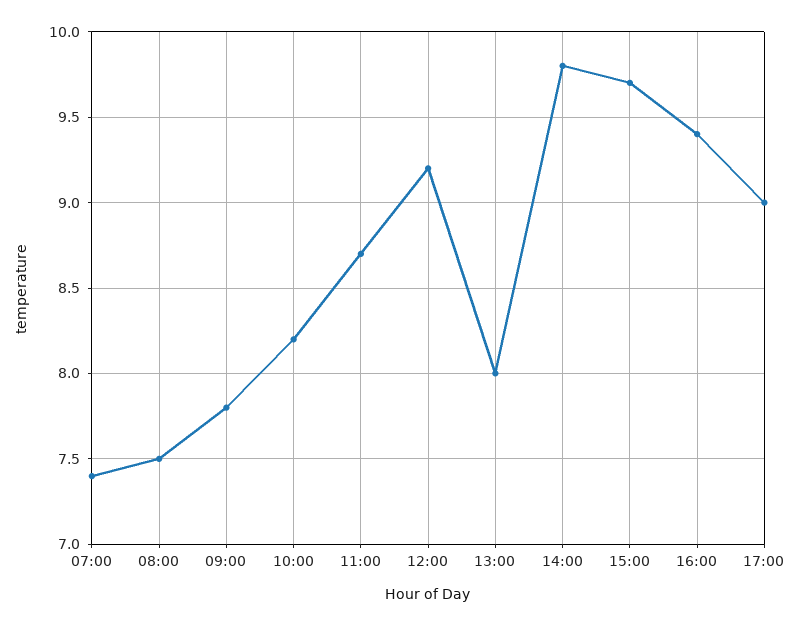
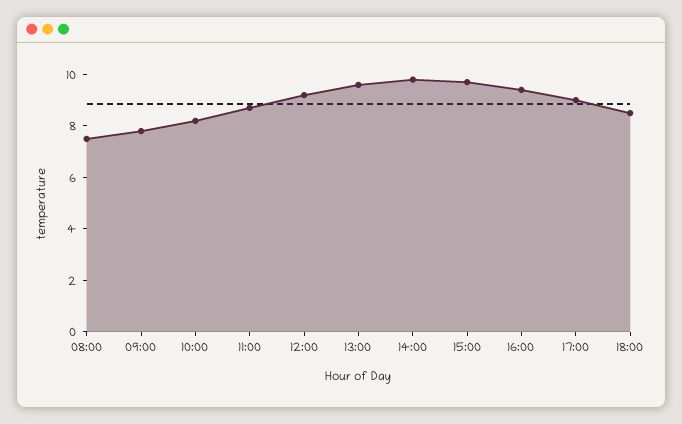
07:00: 7.4 -> none
13:00: 8 -> 9.5
18:00: none -> 8.5

